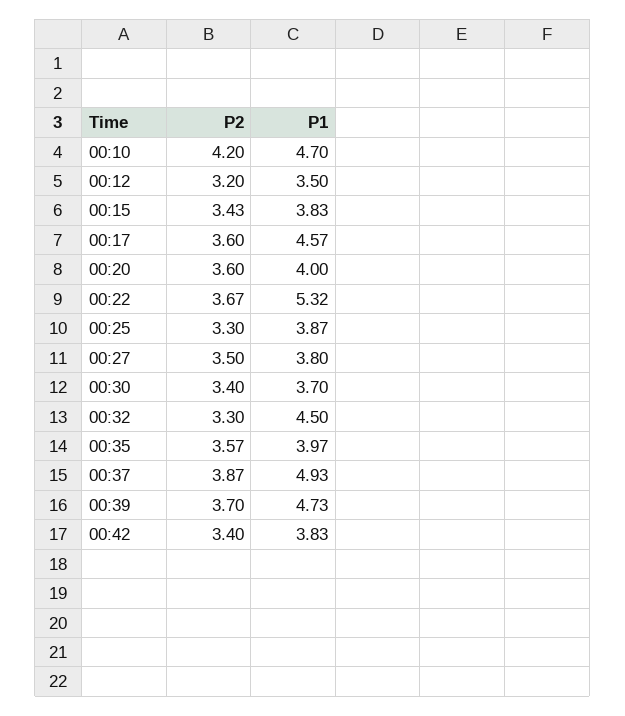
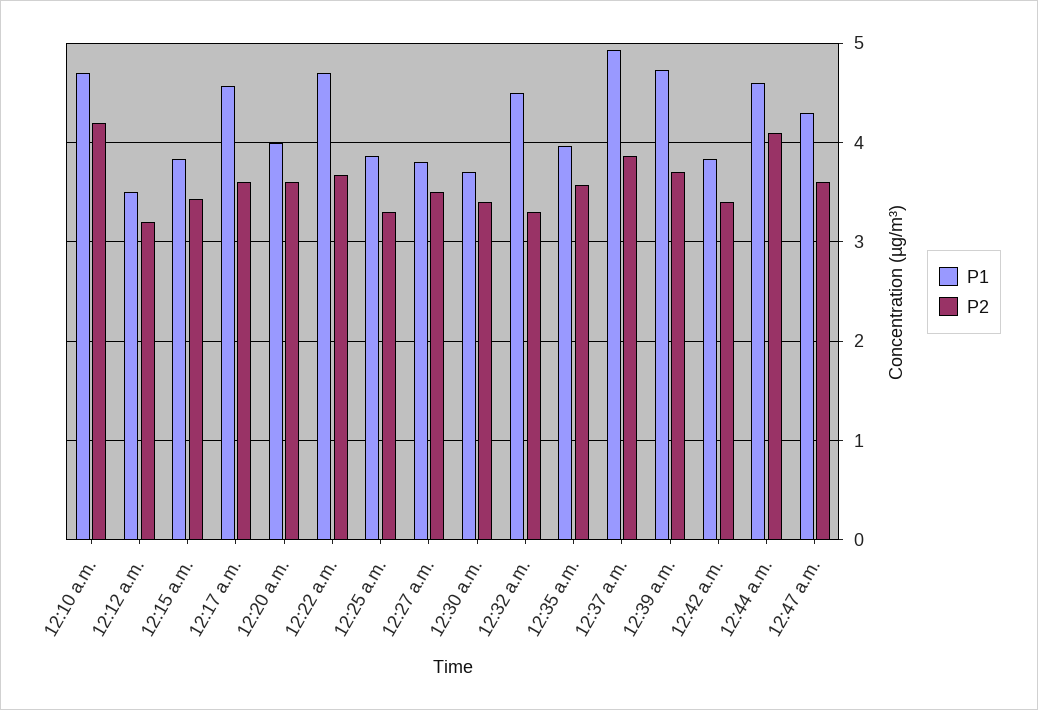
P1, 00:22: 5.32 -> 4.7
P1, 12:44 a.m.: none -> 4.6
P2, 12:44 a.m.: none -> 4.1
P1, 12:47 a.m.: none -> 4.3
P2, 12:47 a.m.: none -> 3.6

